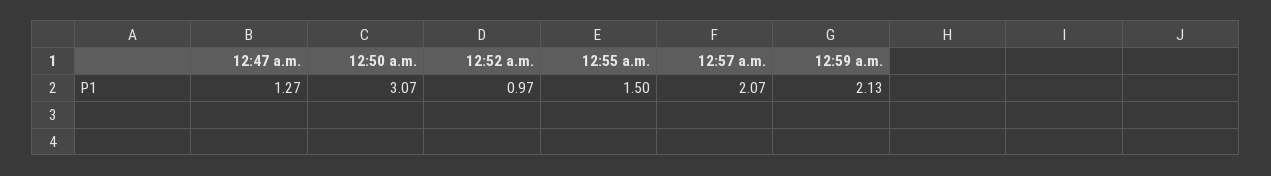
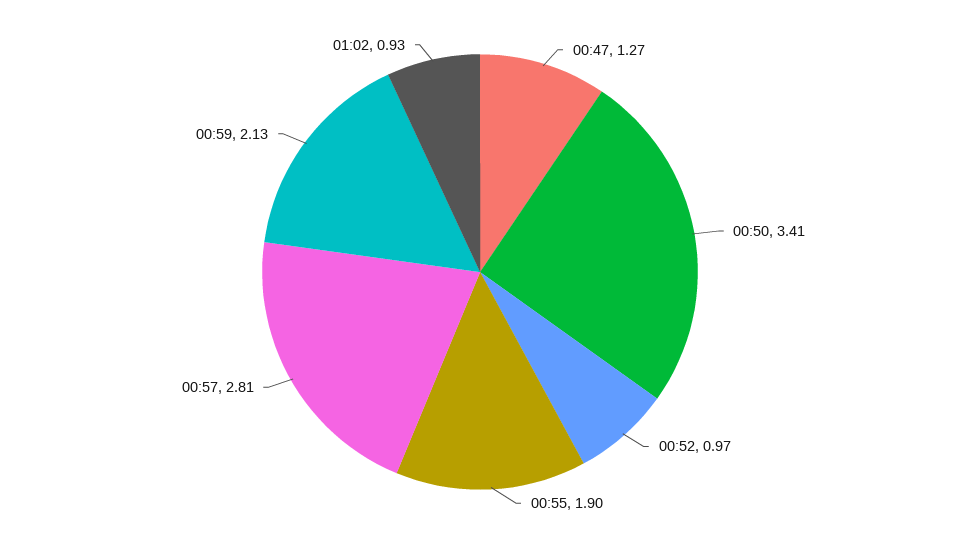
12:50 a.m.: 3.07 -> 3.41
12:55 a.m.: 1.5 -> 1.9
12:57 a.m.: 2.07 -> 2.81
01:02: none -> 0.93

